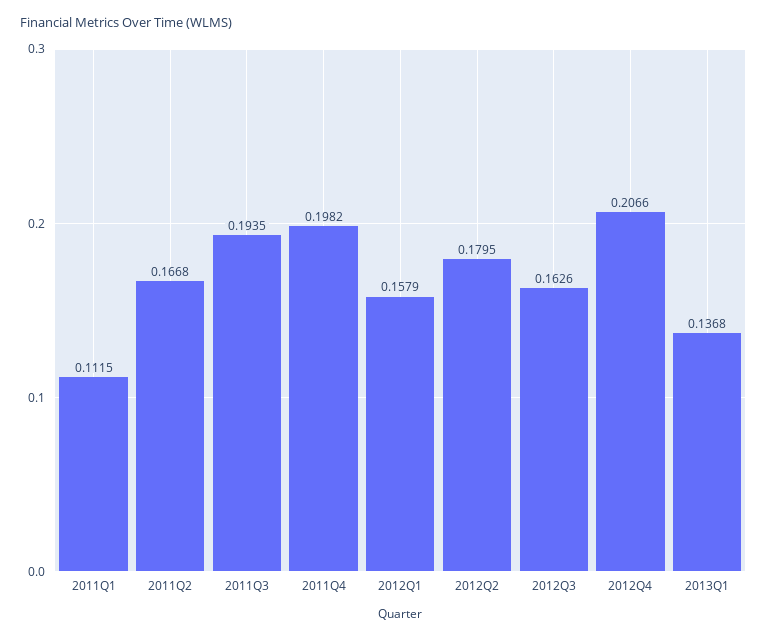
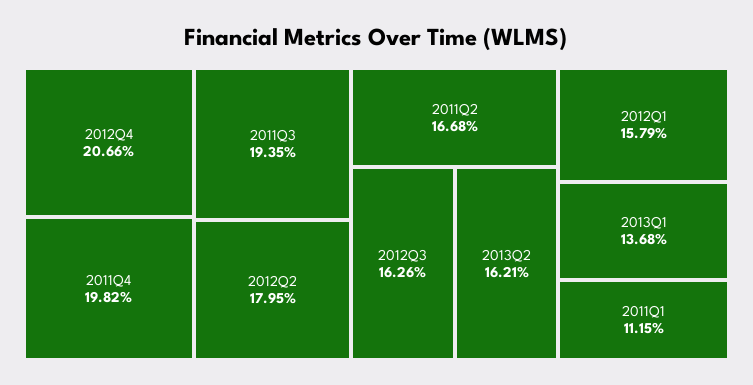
2013Q2: none -> 0.1621

